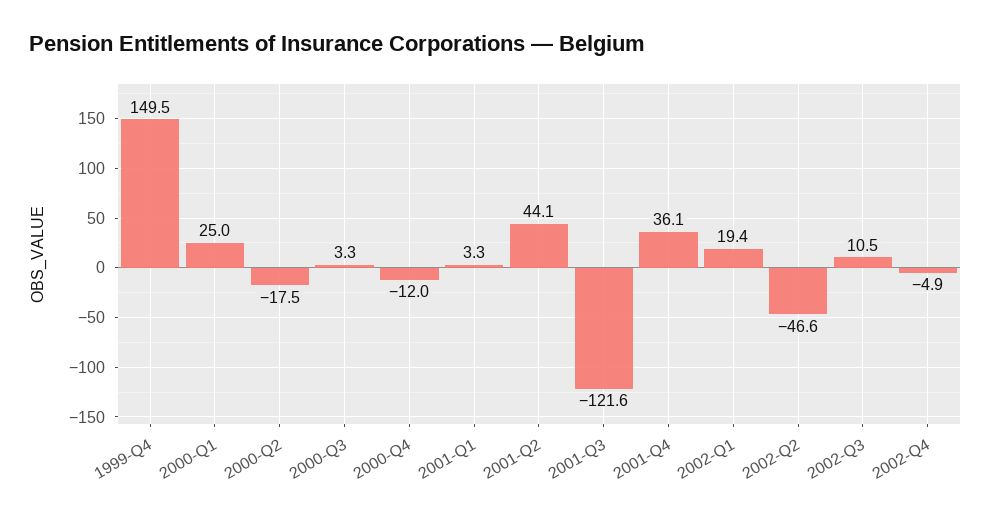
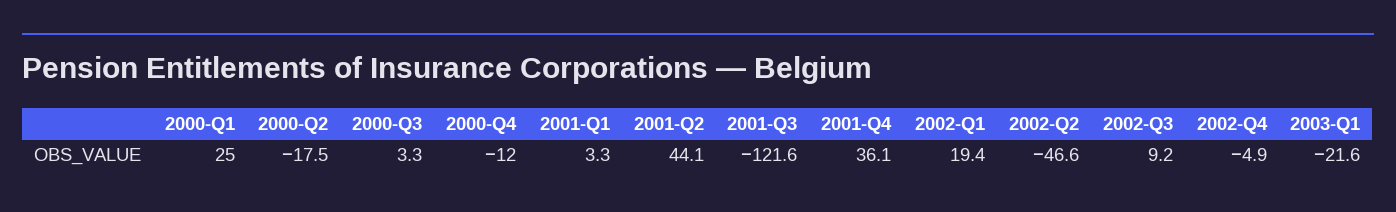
1999-Q4: 149.5 -> none
2002-Q3: 10.5 -> 9.2
2003-Q1: none -> -21.6

